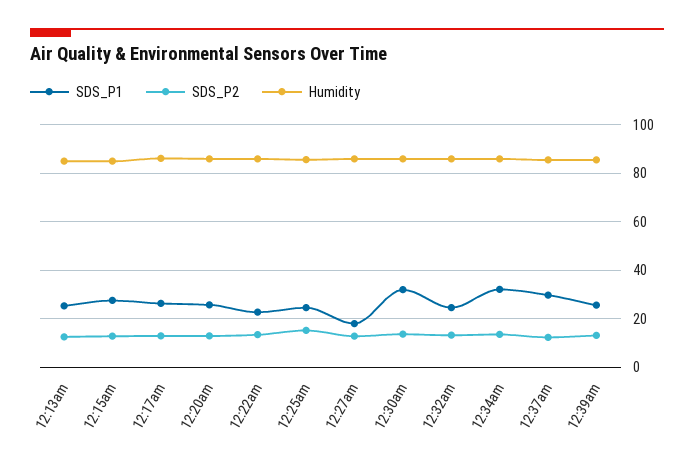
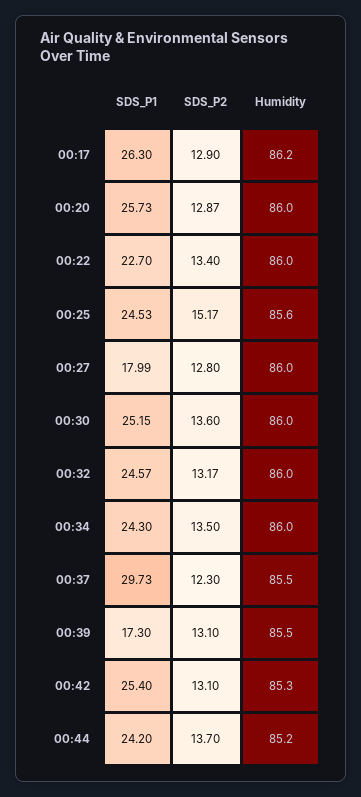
SDS_P1, 12:13am: 25 -> none
SDS_P2, 12:13am: 12.5 -> none
Humidity, 12:13am: 85 -> none
SDS_P1, 12:15am: 27.5 -> none
SDS_P2, 12:15am: 12.5 -> none
Humidity, 12:15am: 85 -> none
SDS_P1, 12:30am: 32.5 -> 25.15
SDS_P1, 12:34am: 32.5 -> 24.3
SDS_P1, 12:39am: 25 -> 17.3
SDS_P1, 00:42: none -> 25.4
SDS_P2, 00:42: none -> 13.1
Humidity, 00:42: none -> 85.3
SDS_P1, 00:44: none -> 24.2
SDS_P2, 00:44: none -> 13.7
Humidity, 00:44: none -> 85.2

